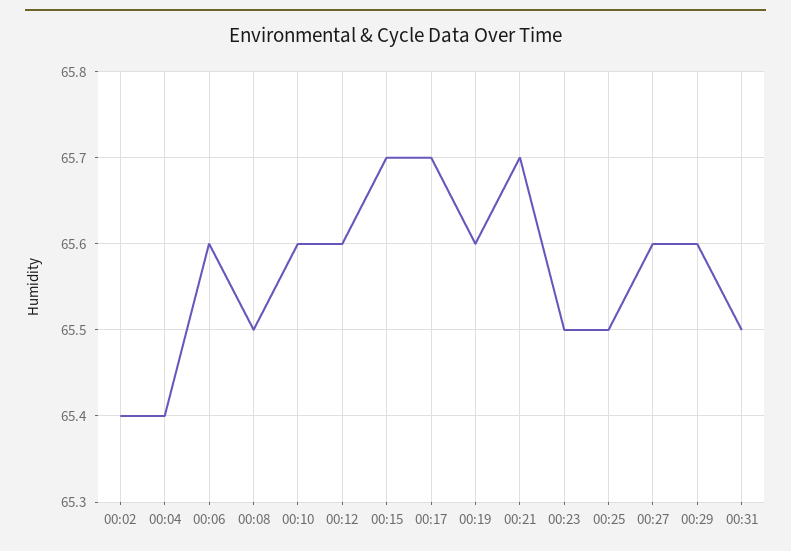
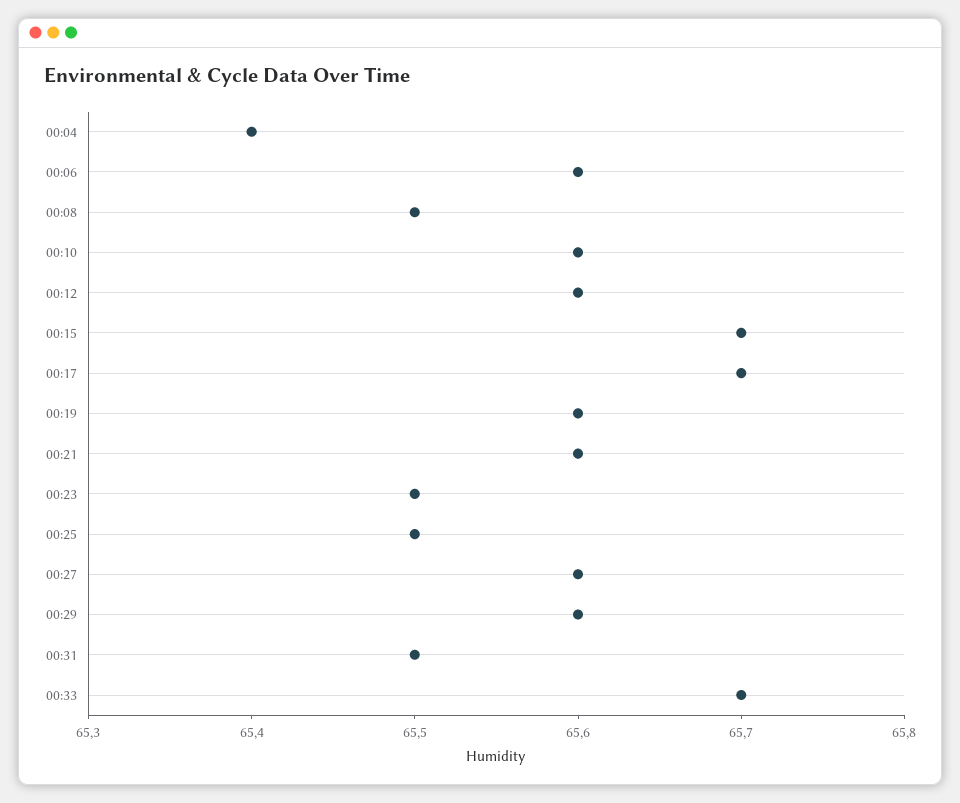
00:02: 65.4 -> none
00:21: 65.7 -> 65.6
00:33: none -> 65.7

